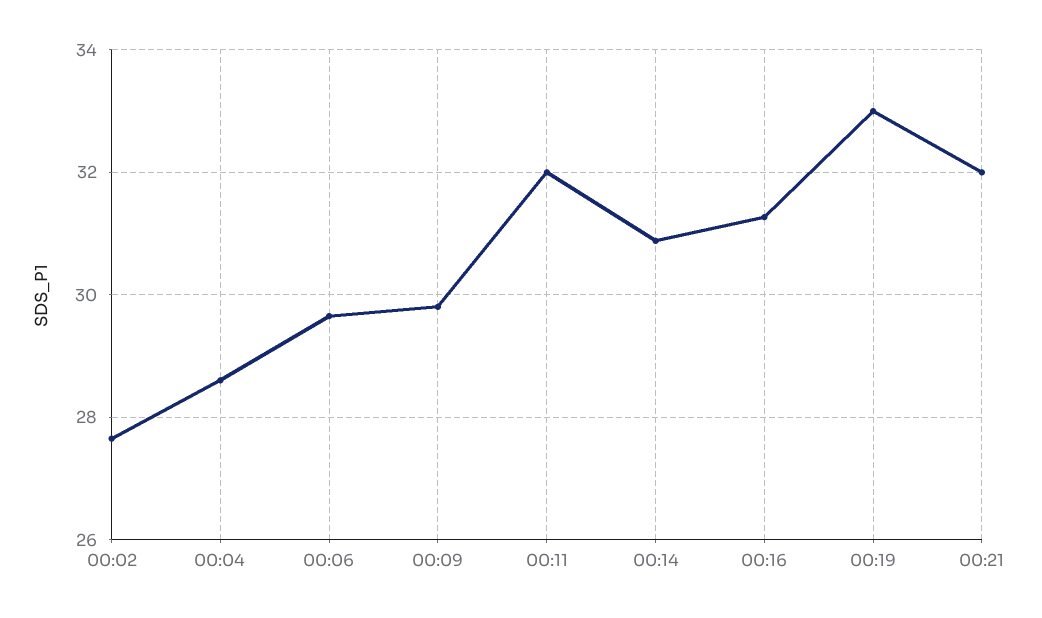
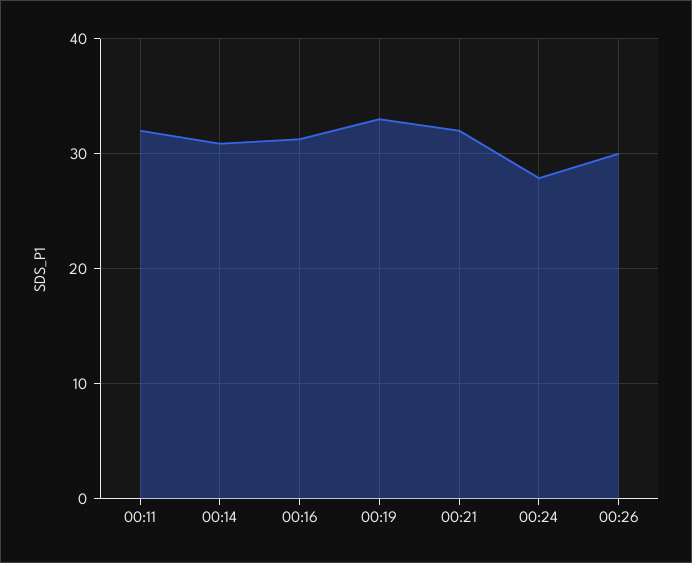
00:02: 27.6 -> none
00:04: 28.6 -> none
00:06: 29.6 -> none
00:09: 29.8 -> none
00:24: none -> 28
00:26: none -> 30

